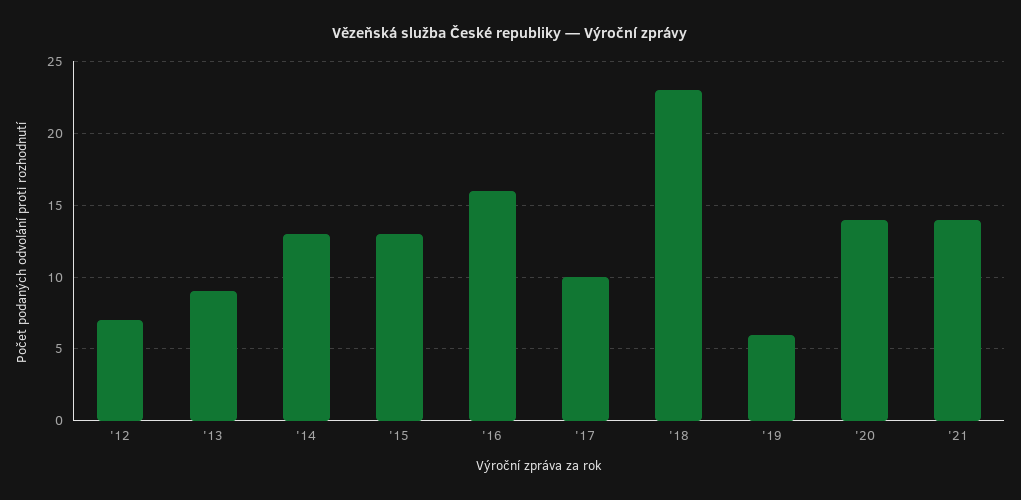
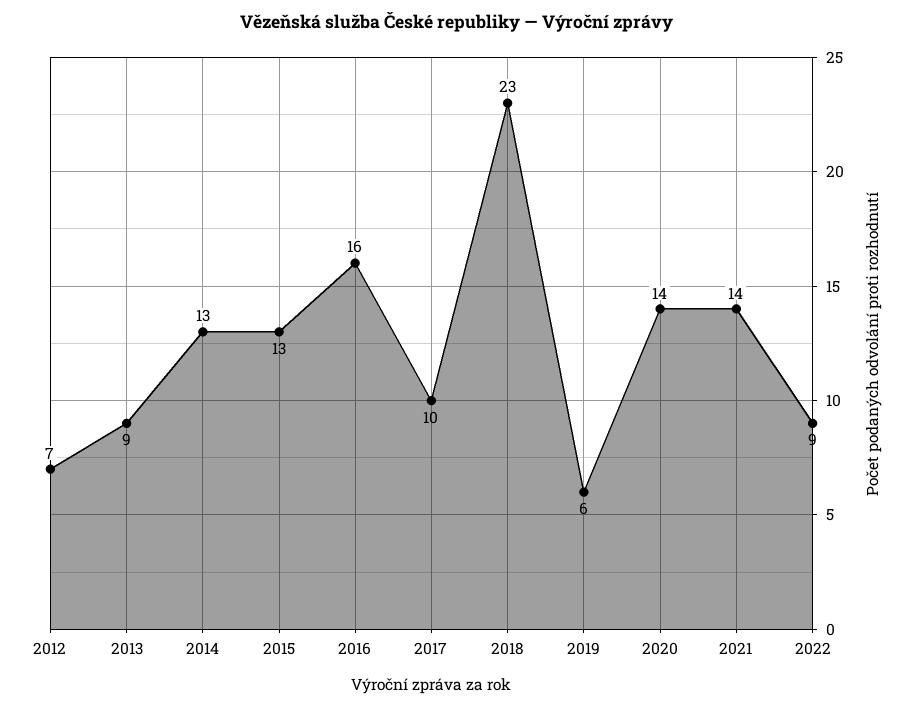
2022: none -> 9

